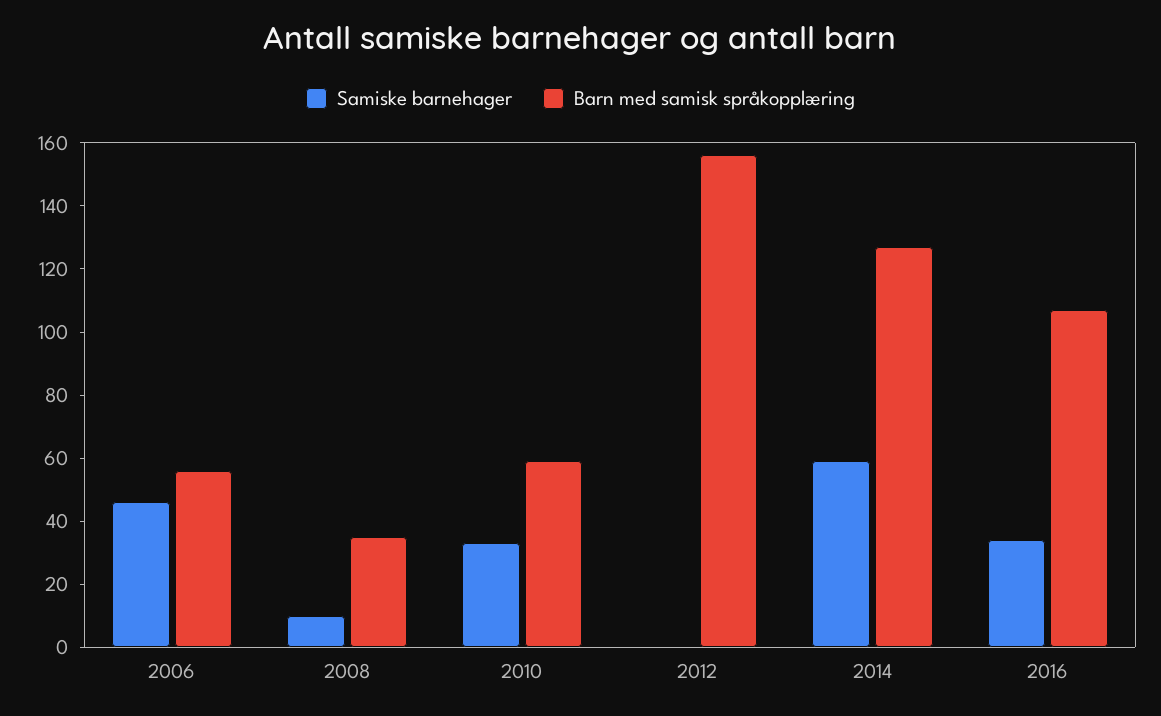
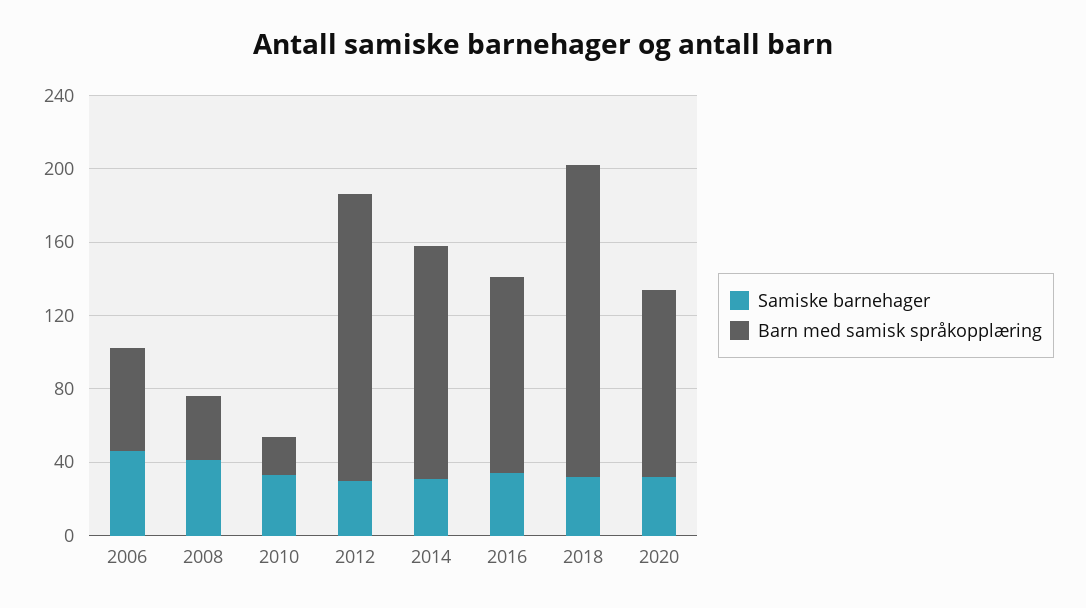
Samiske barnehager, 2008: 10 -> 40
Barn med samisk språkopplæring, 2010: 60 -> 20
Samiske barnehager, 2012: 0 -> 30
Samiske barnehager, 2014: 60 -> 30
Samiske barnehager, 2018: none -> 30
Barn med samisk språkopplæring, 2018: none -> 170
Samiske barnehager, 2020: none -> 30
Barn med samisk språkopplæring, 2020: none -> 100

